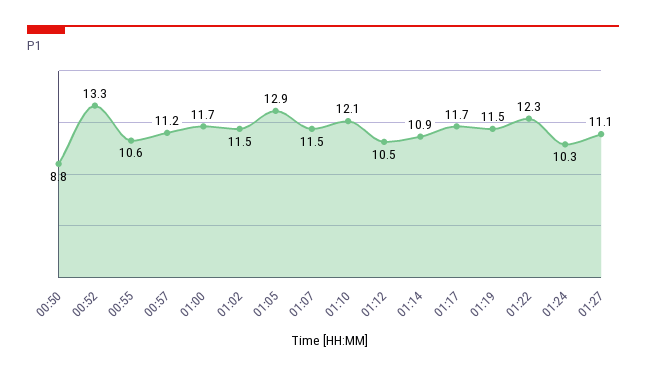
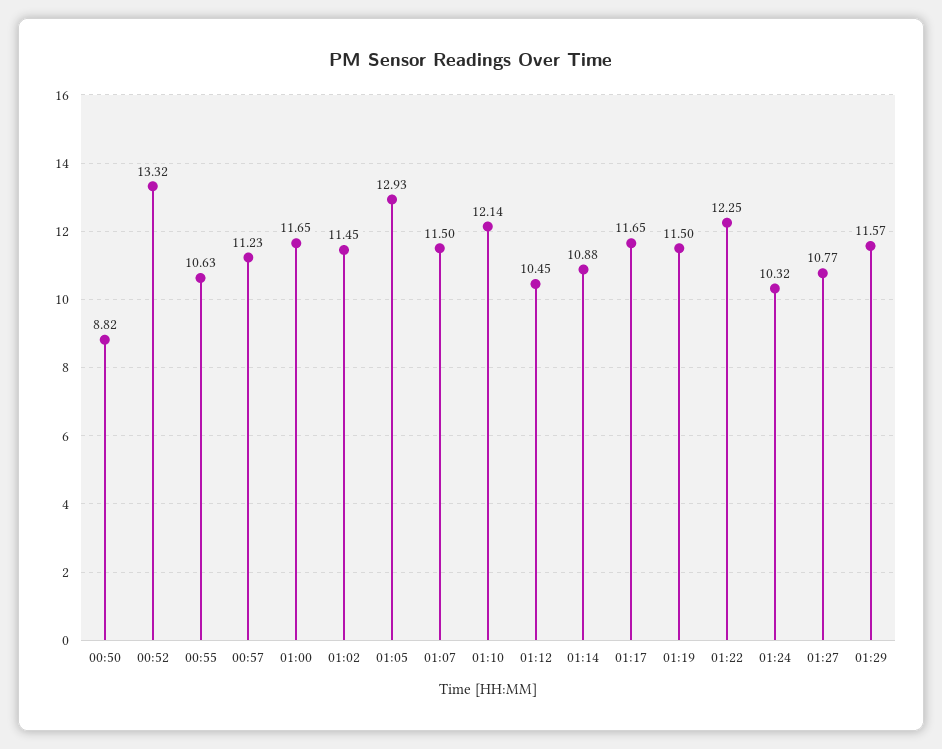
01:27: 11.1 -> 10.77
01:29: none -> 11.57

